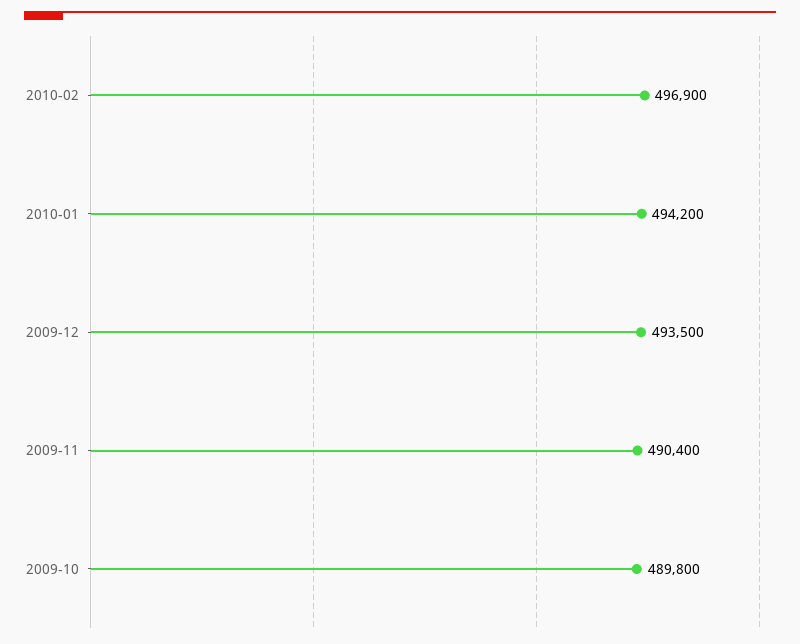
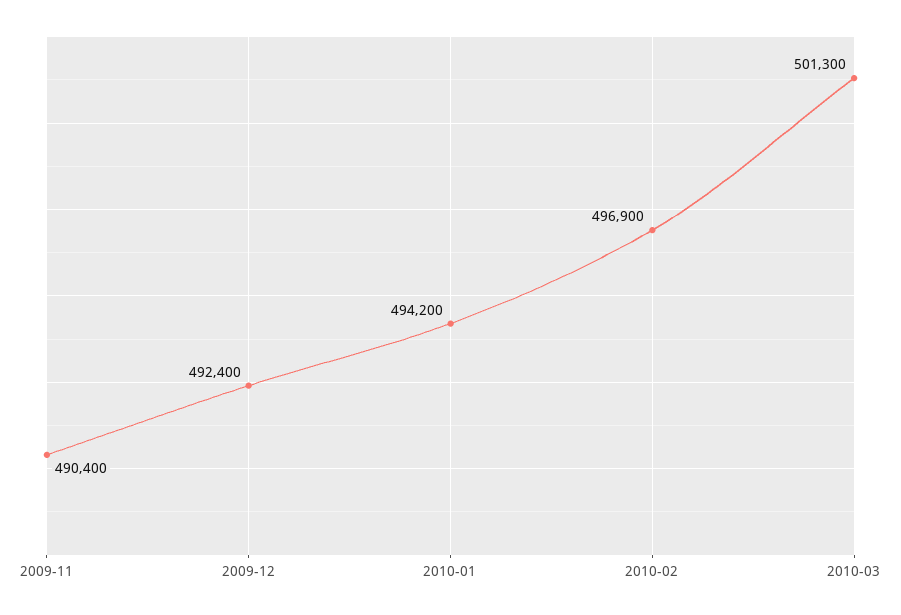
2009-12: 493500 -> 492400
2009-10: 489800 -> none
2010-03: none -> 501300

